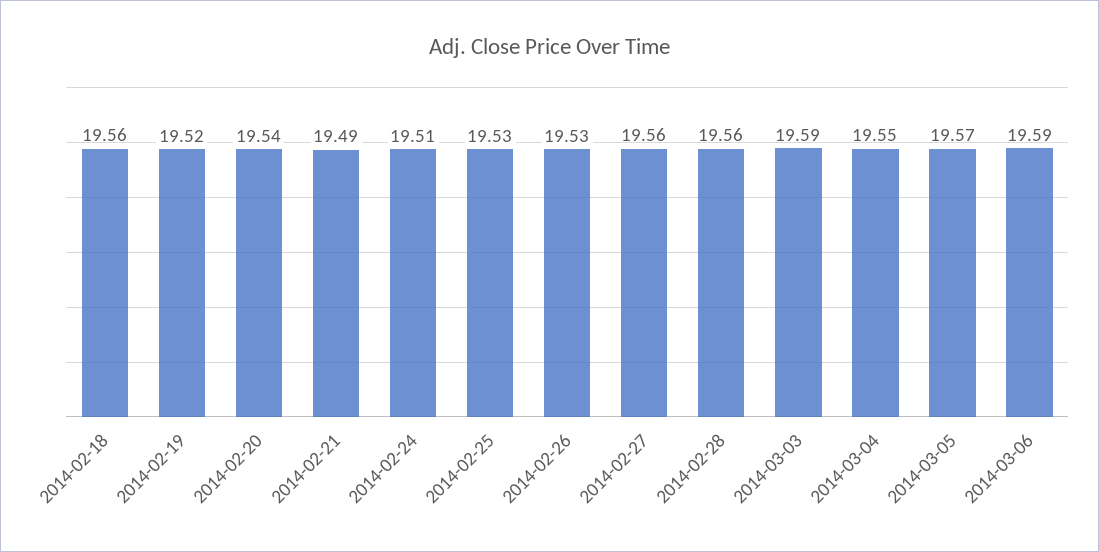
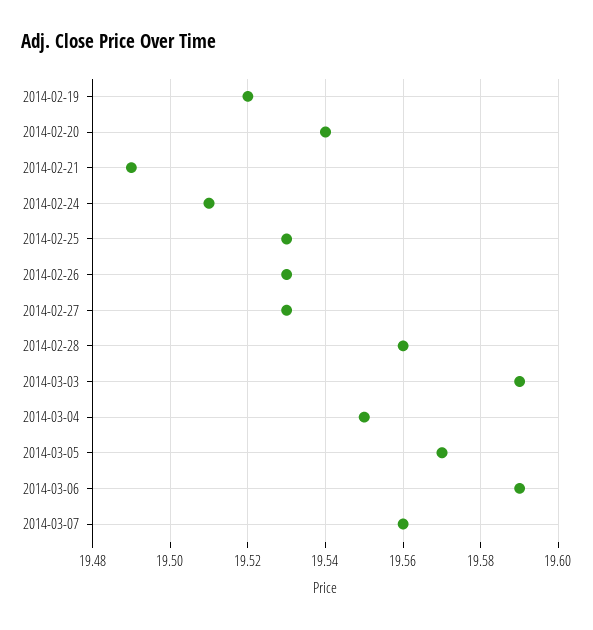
2014-02-18: 19.56 -> none
2014-02-27: 19.56 -> 19.53
2014-03-07: none -> 19.56

